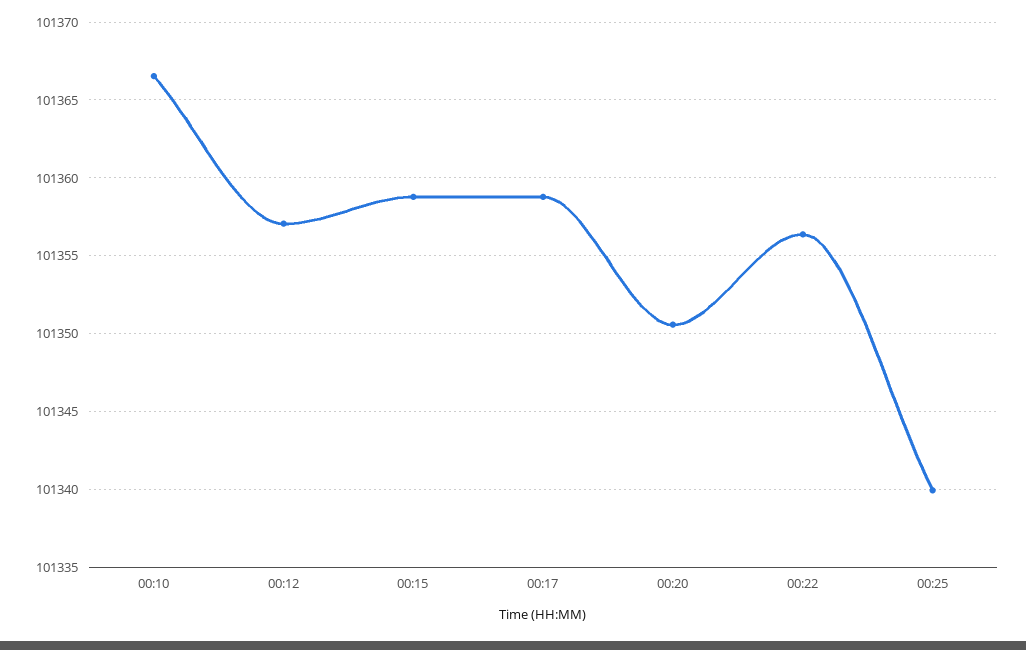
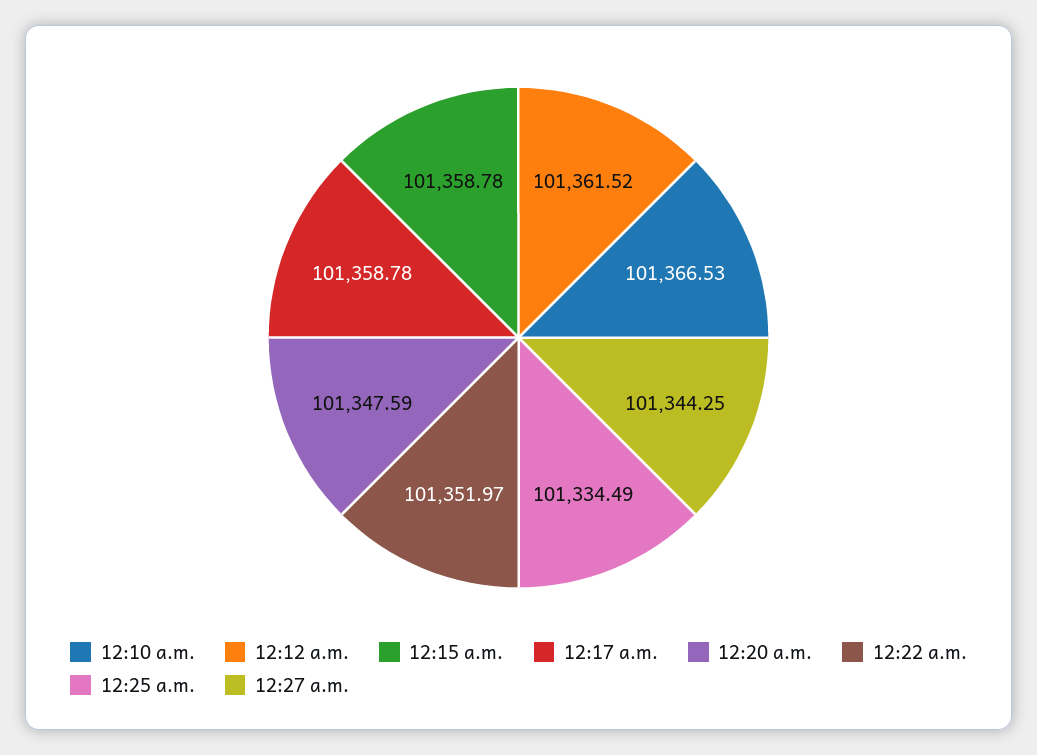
00:12: 101357 -> 101361.52
00:20: 101350.5 -> 101347.59
00:22: 101356.5 -> 101351.97
00:25: 101340 -> 101334.49
12:27 a.m.: none -> 101344.25

